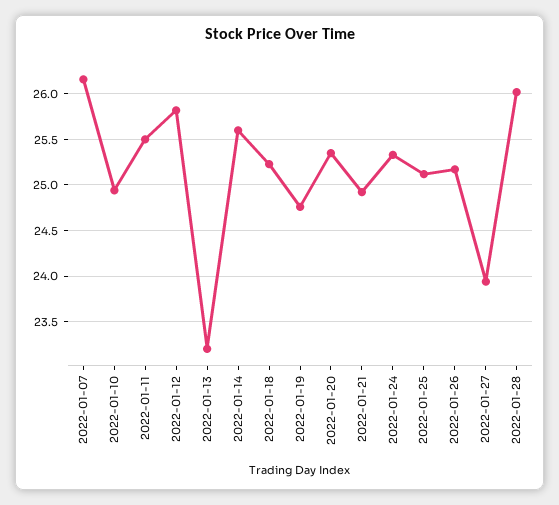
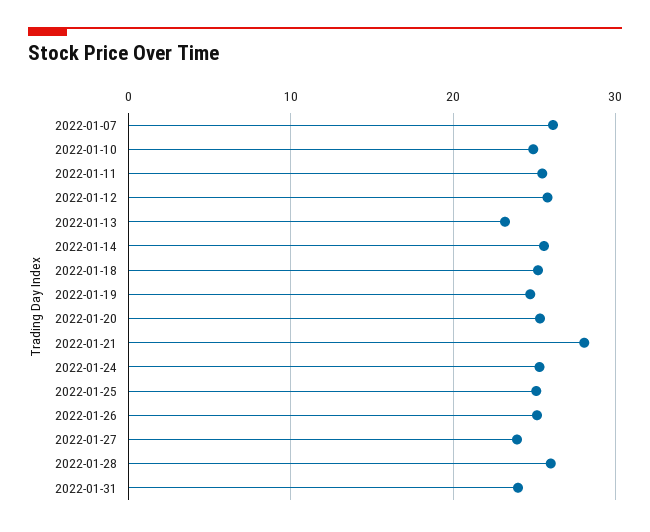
2022-01-21: 24.9 -> 28
2022-01-31: none -> 24

